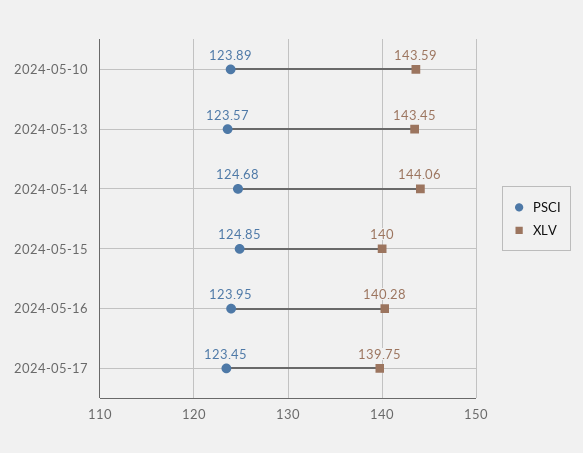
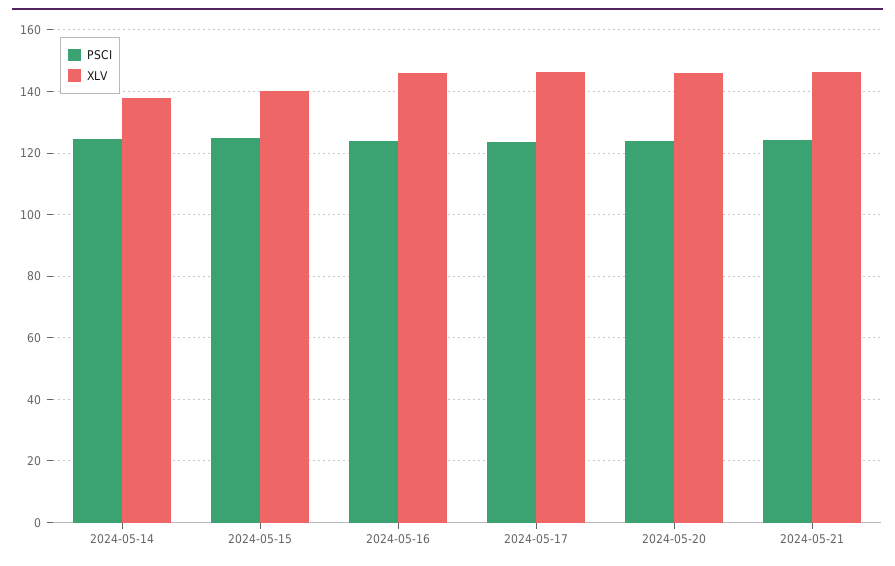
PSCI, 2024-05-10: 123.89 -> none
XLV, 2024-05-10: 143.59 -> none
PSCI, 2024-05-13: 123.57 -> none
XLV, 2024-05-13: 143.45 -> none
XLV, 2024-05-14: 144.06 -> 138
XLV, 2024-05-16: 140.28 -> 146
XLV, 2024-05-17: 139.75 -> 146
PSCI, 2024-05-20: none -> 124
XLV, 2024-05-20: none -> 146
PSCI, 2024-05-21: none -> 124
XLV, 2024-05-21: none -> 146

